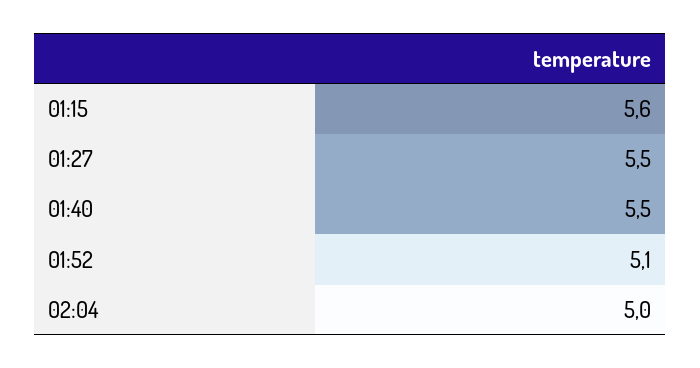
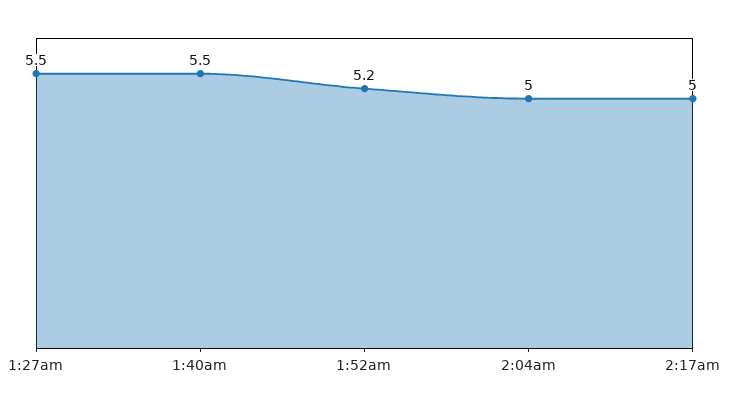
01:15: 5.6 -> none
01:52: 5.1 -> 5.2
2:17am: none -> 5

